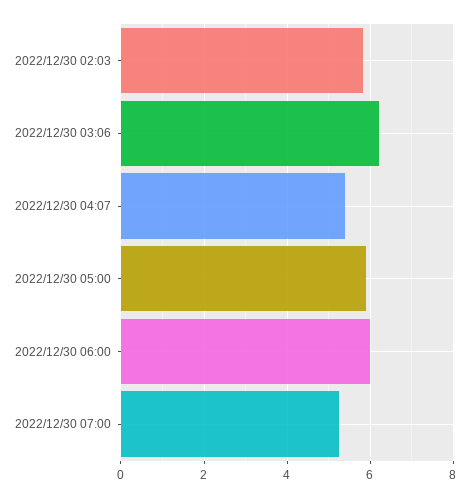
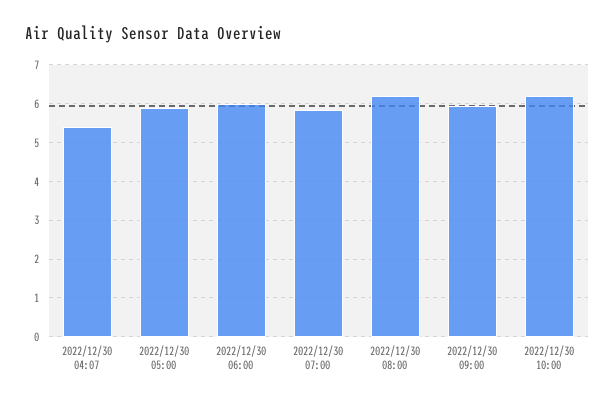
2022/12/30 02:03: 5.8 -> none
2022/12/30 03:06: 6.2 -> none
2022/12/30 07:00: 5.2 -> 5.8
2022/12/30 08:00: none -> 6.2
2022/12/30 09:00: none -> 6
2022/12/30 10:00: none -> 6.2

